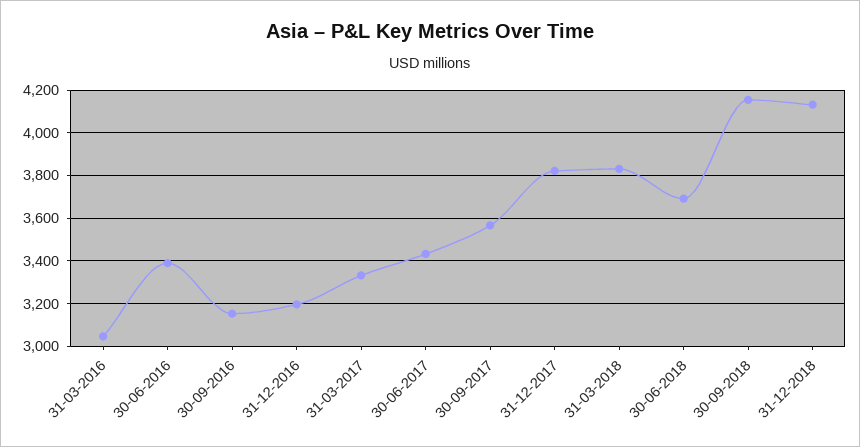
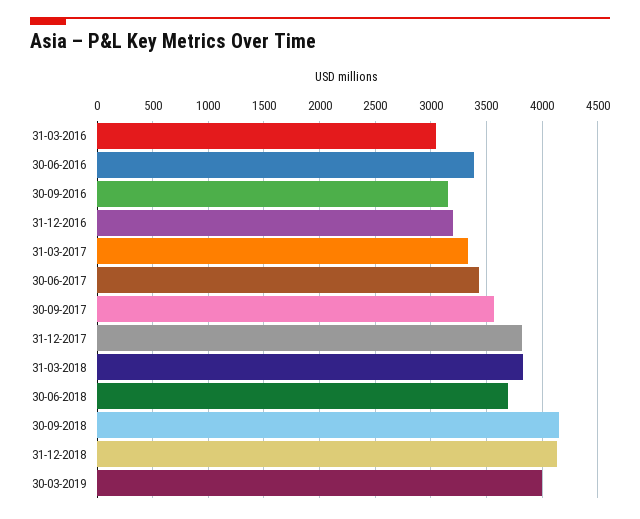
30-03-2019: none -> 4000

